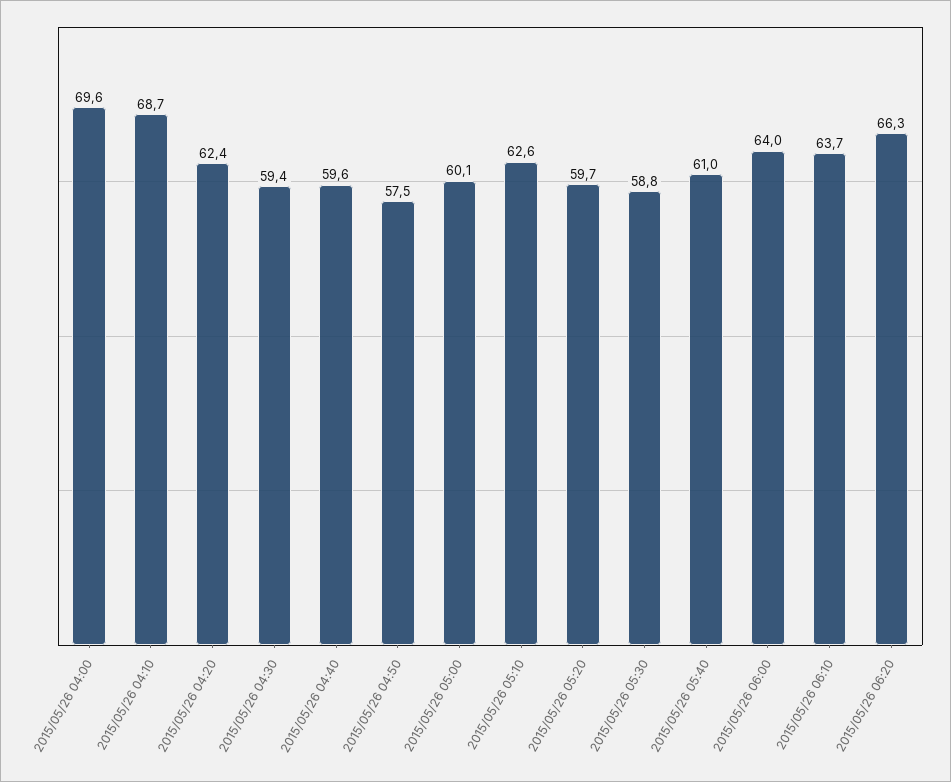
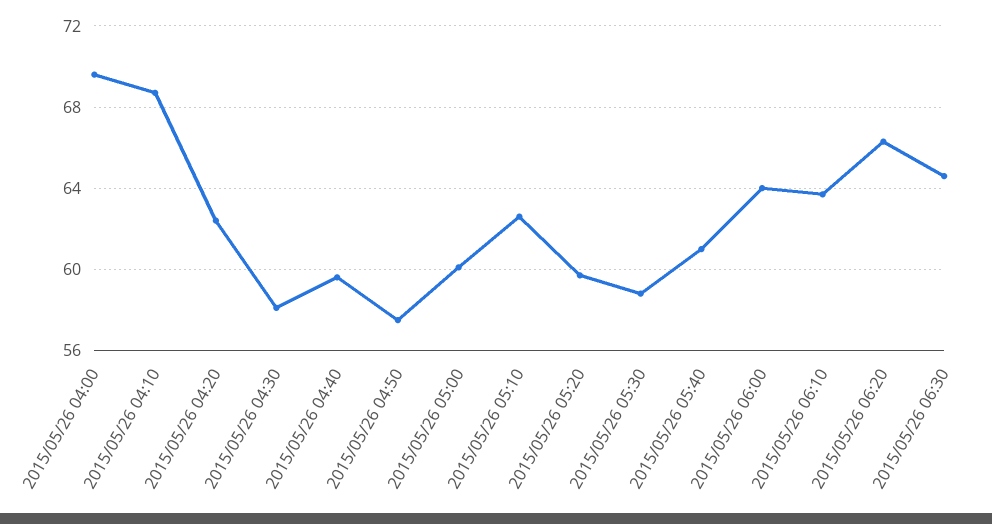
2015/05/26 04:30: 59.4 -> 58
2015/05/26 06:30: none -> 64.5

